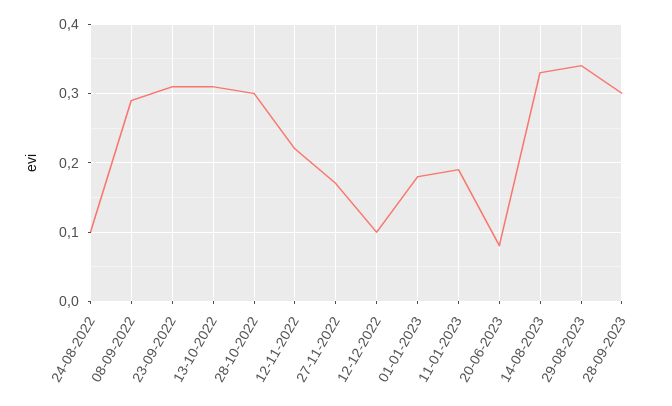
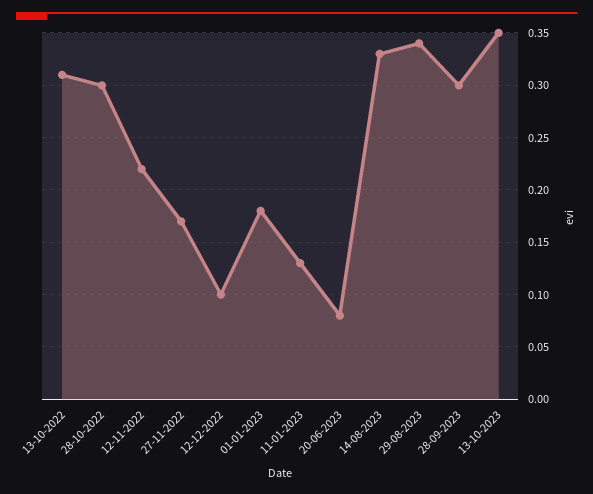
24-08-2022: 0.1 -> none
08-09-2022: 0.29 -> none
23-09-2022: 0.31 -> none
11-01-2023: 0.19 -> 0.13
13-10-2023: none -> 0.35

